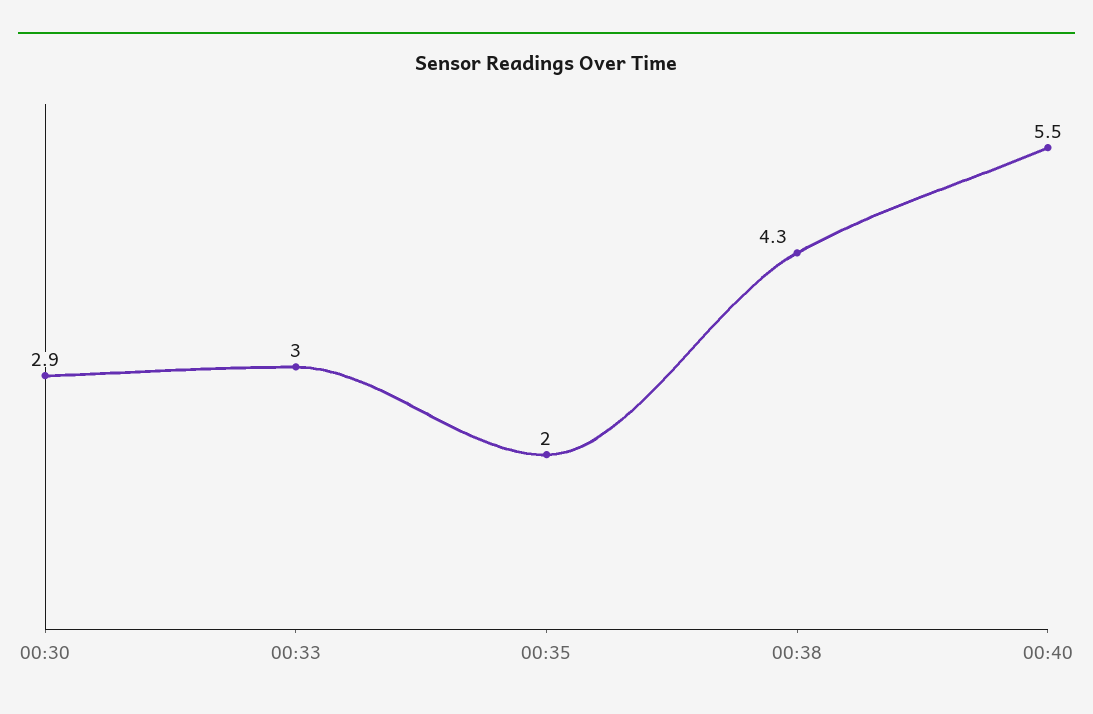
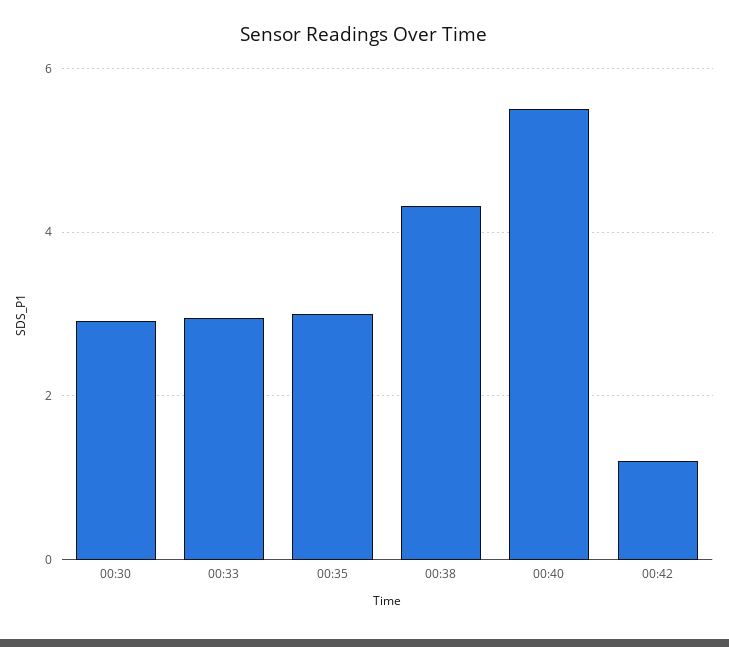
00:35: 2 -> 3
00:42: none -> 1.2

